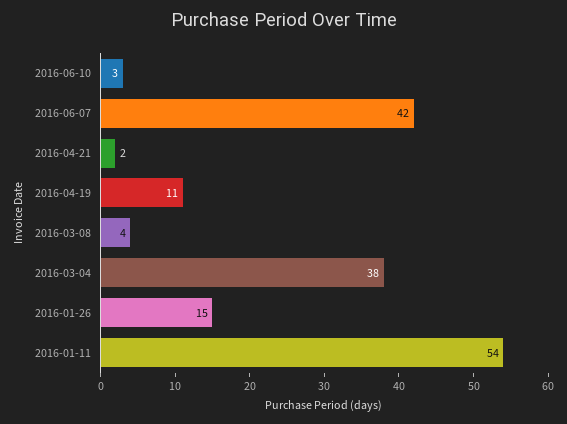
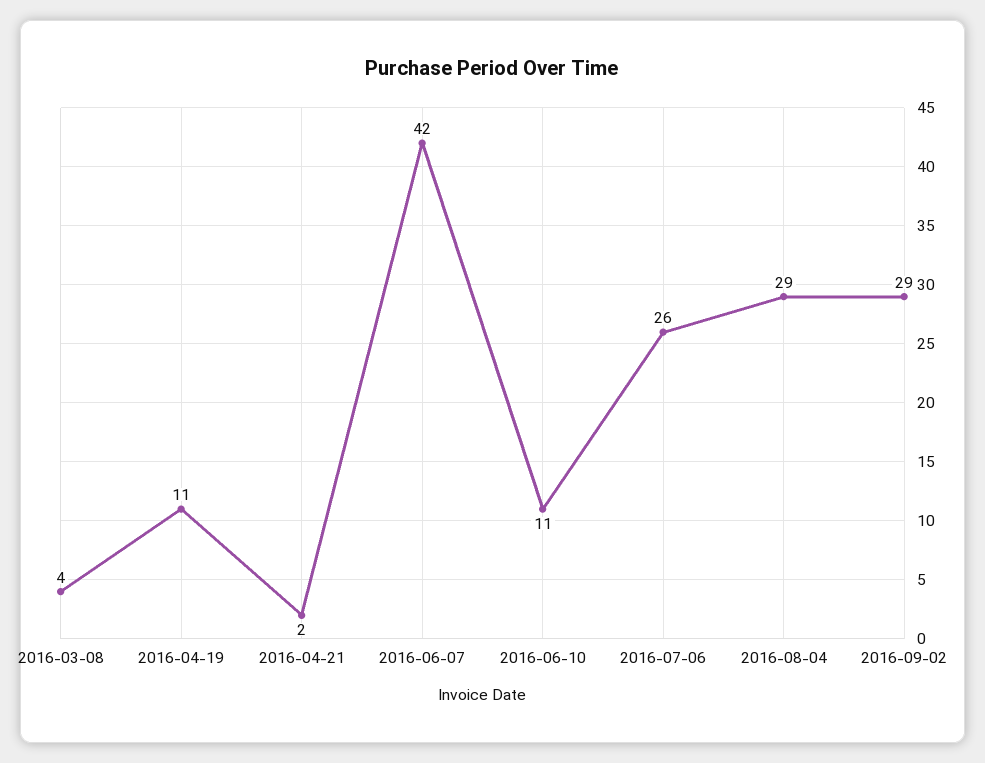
2016-06-10: 3 -> 11
2016-03-04: 38 -> none
2016-01-26: 15 -> none
2016-01-11: 54 -> none
2016-07-06: none -> 26
2016-08-04: none -> 29
2016-09-02: none -> 29

